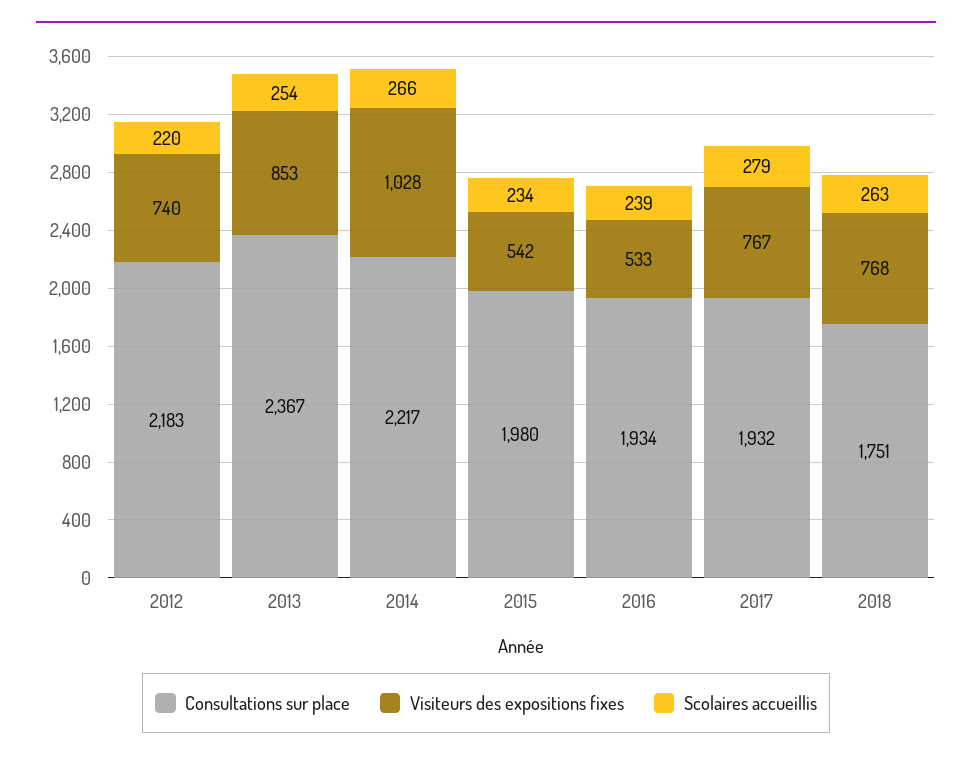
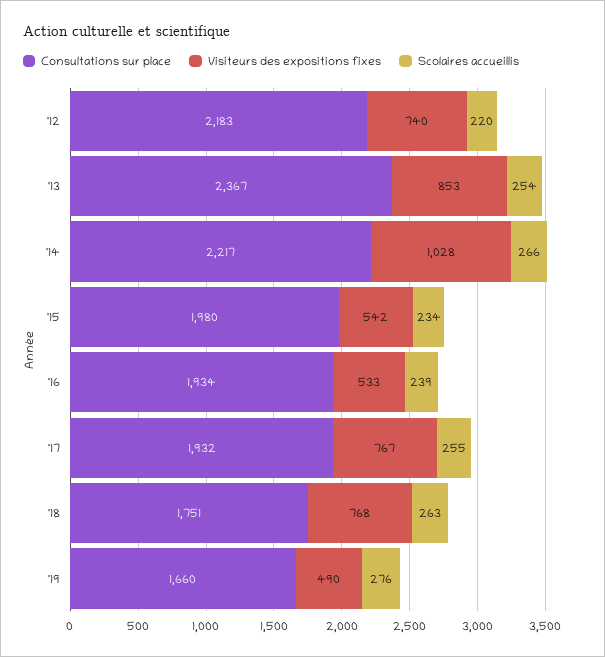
Scolaires accueillis, 2017: 279 -> 255
Consultations sur place, '19: none -> 1660
Visiteurs des expositions fixes, '19: none -> 490
Scolaires accueillis, '19: none -> 276

